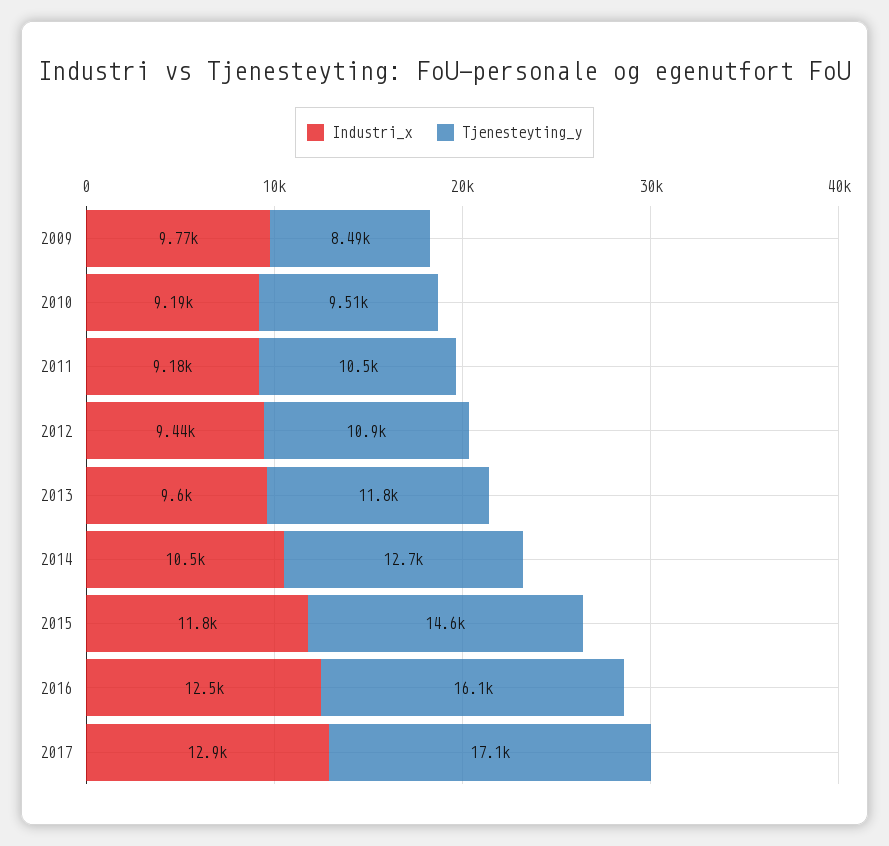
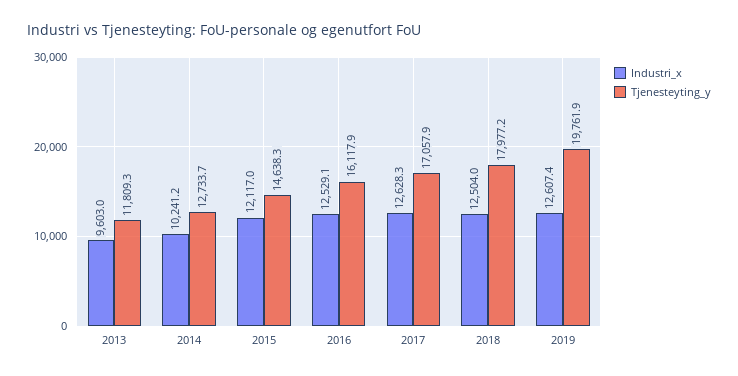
Industri_x, 2009: 9770 -> none
Tjenesteyting_y, 2009: 8490 -> none
Industri_x, 2010: 9190 -> none
Tjenesteyting_y, 2010: 9510 -> none
Industri_x, 2011: 9180 -> none
Tjenesteyting_y, 2011: 10500 -> none
Industri_x, 2012: 9440 -> none
Tjenesteyting_y, 2012: 10900 -> none
Industri_x, 2014: 10500 -> 10241.2
Industri_x, 2015: 11800 -> 12117
Industri_x, 2017: 12900 -> 12628.3
Industri_x, 2018: none -> 12504
Tjenesteyting_y, 2018: none -> 17977.2
Industri_x, 2019: none -> 12607.4
Tjenesteyting_y, 2019: none -> 19761.9

